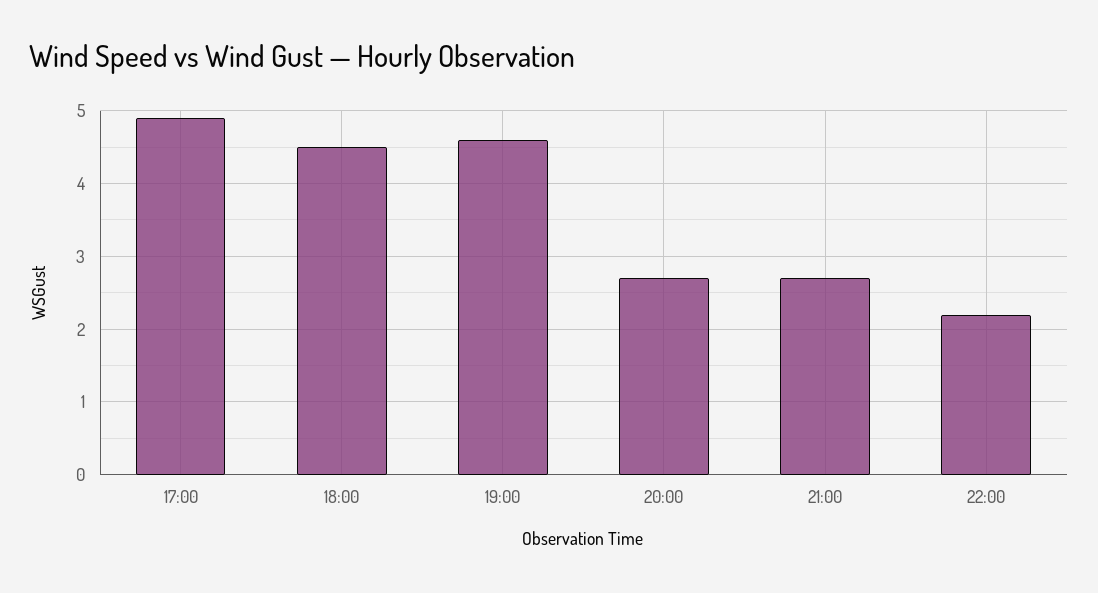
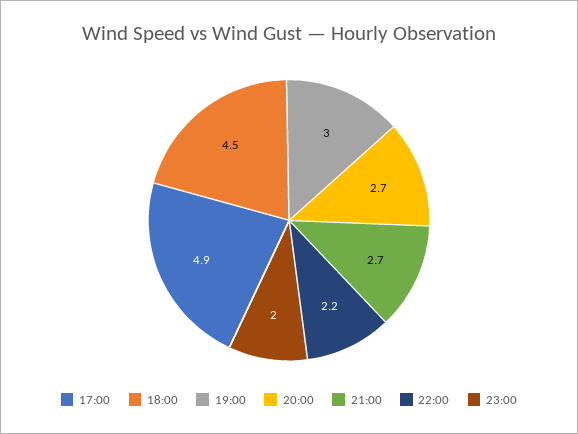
19:00: 4.6 -> 3
23:00: none -> 2

